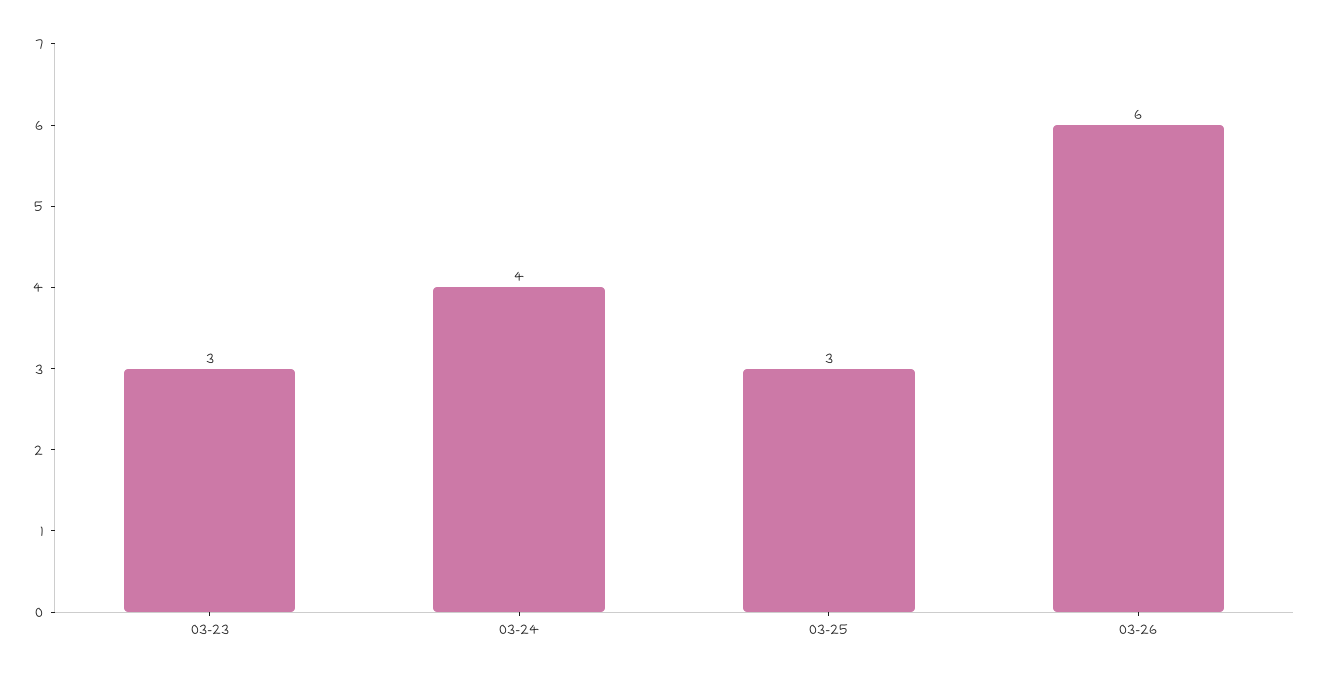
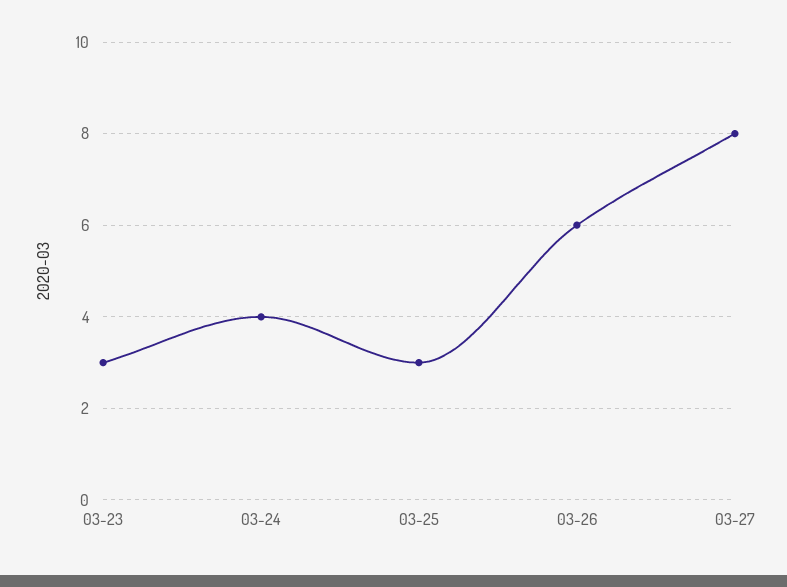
03-27: none -> 8

